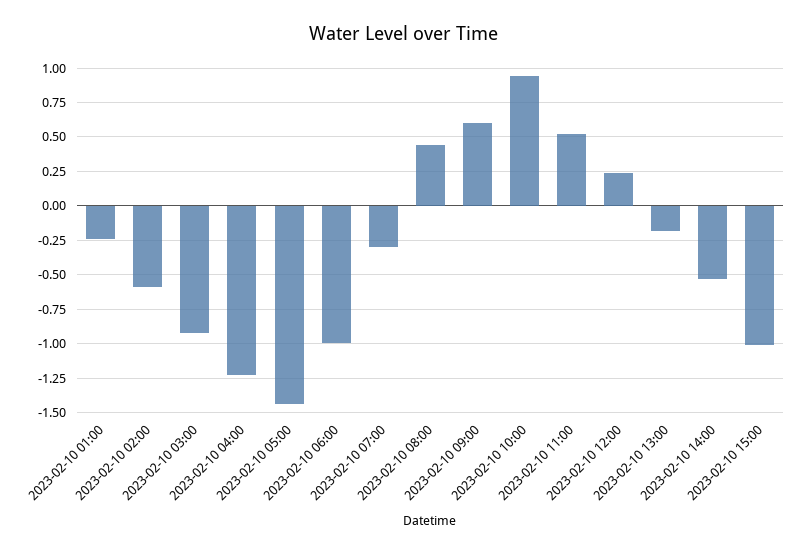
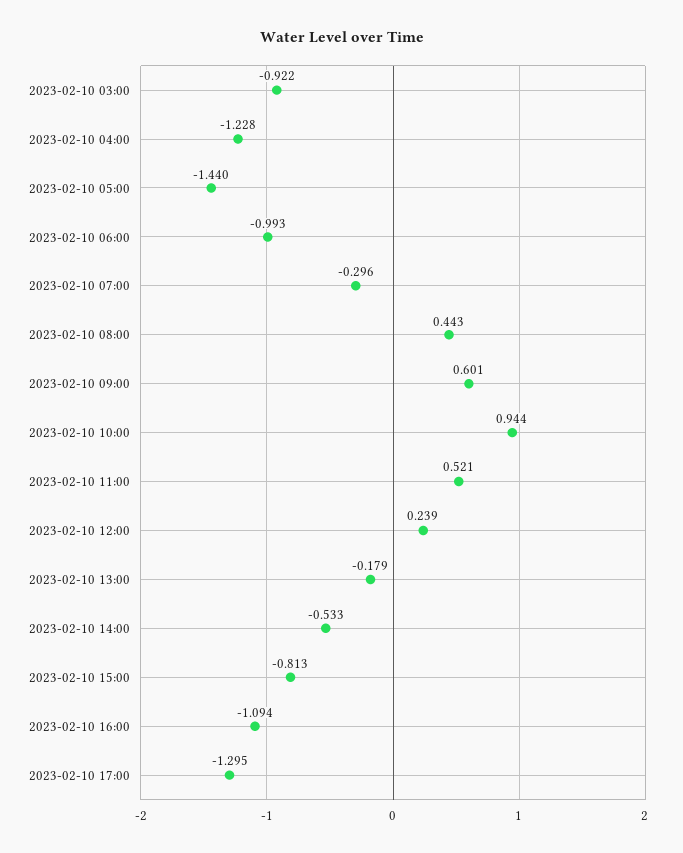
2023-02-10 01:00: -0.25 -> none
2023-02-10 02:00: -0.6 -> none
2023-02-10 15:00: -1 -> -0.813
2023-02-10 16:00: none -> -1.094
2023-02-10 17:00: none -> -1.295

